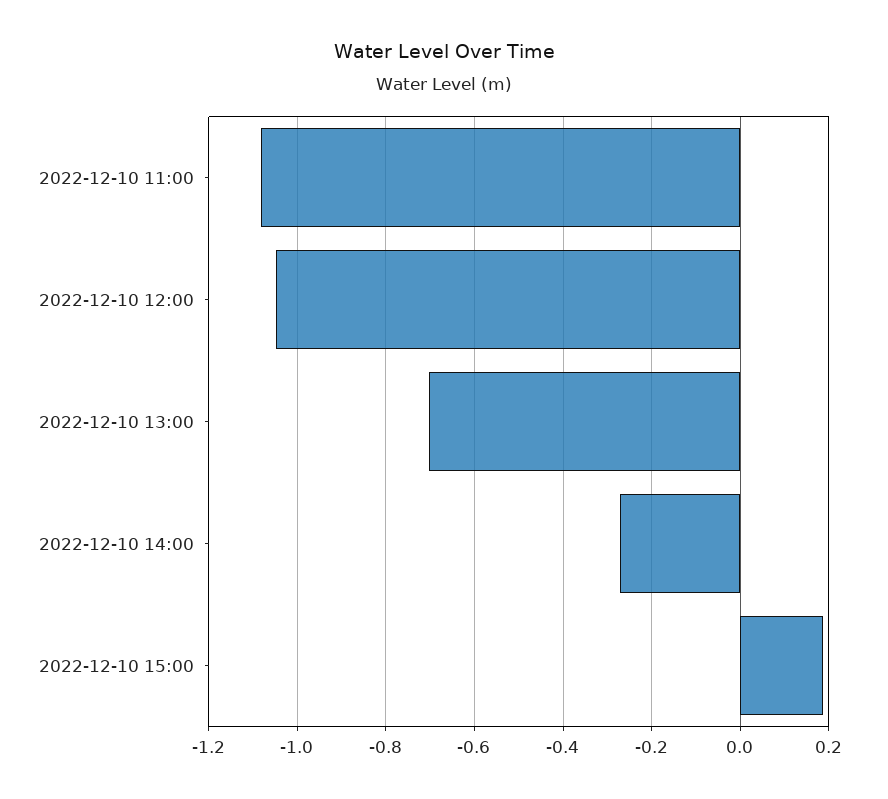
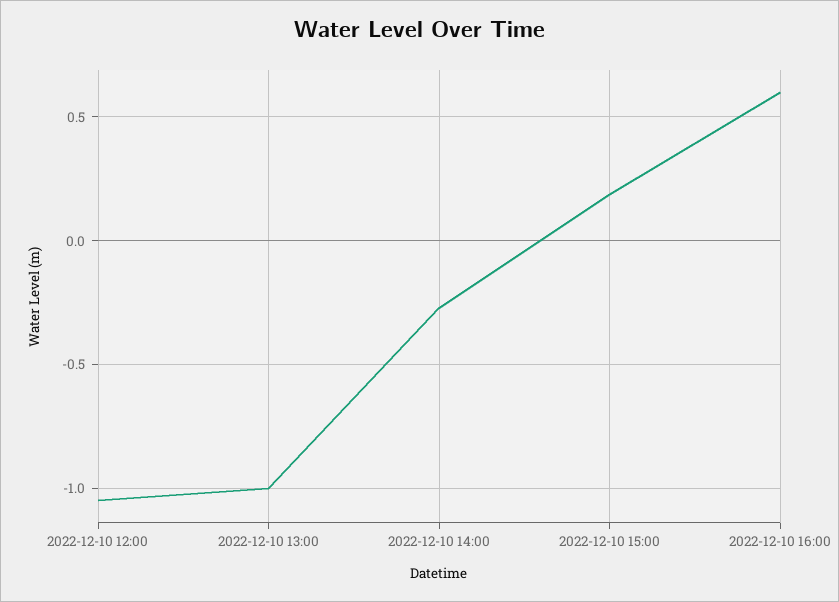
2022-12-10 11:00: -1.08 -> none
2022-12-10 13:00: -0.7 -> -1
2022-12-10 16:00: none -> 0.6

